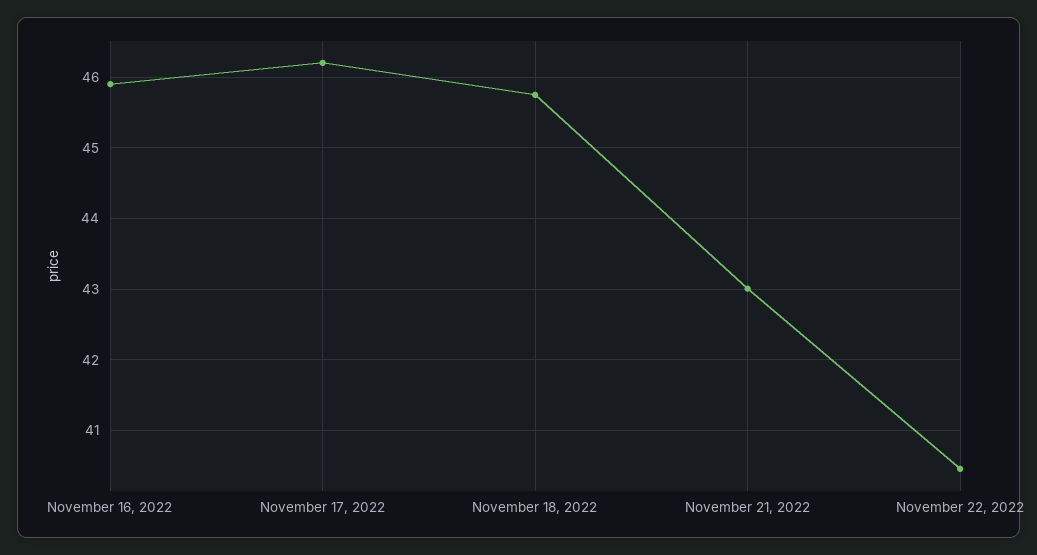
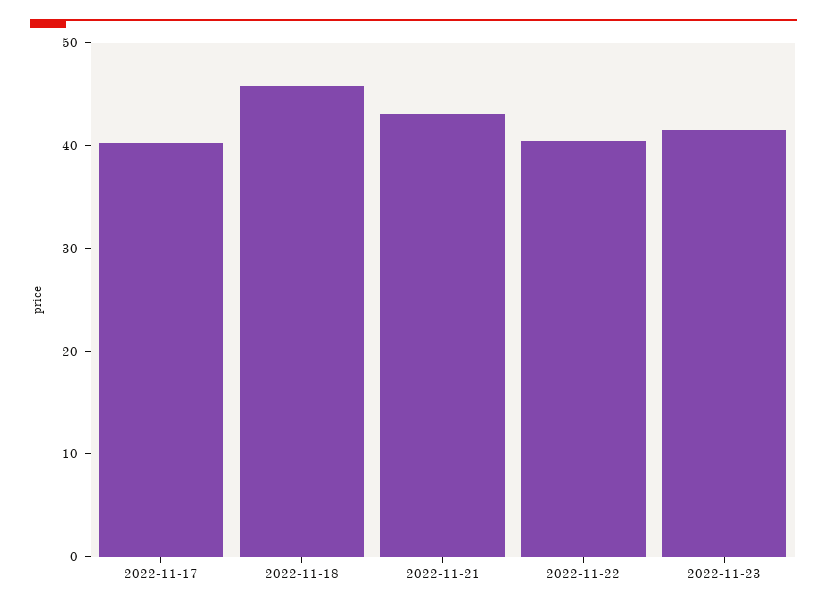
November 16, 2022: 45.9 -> none
November 17, 2022: 46.2 -> 40
2022-11-23: none -> 42

